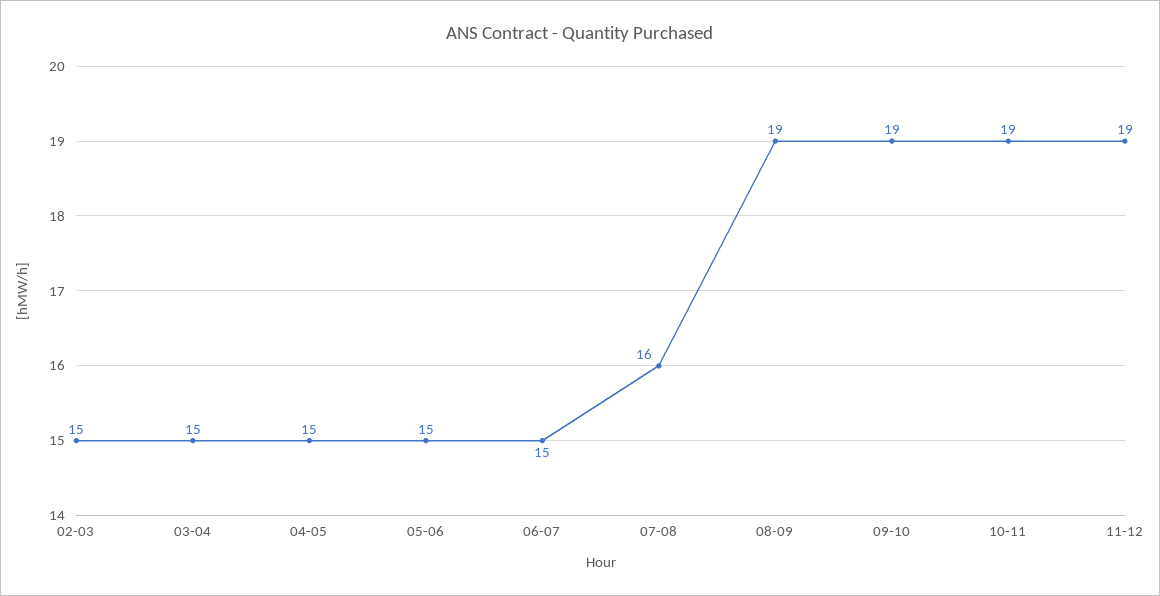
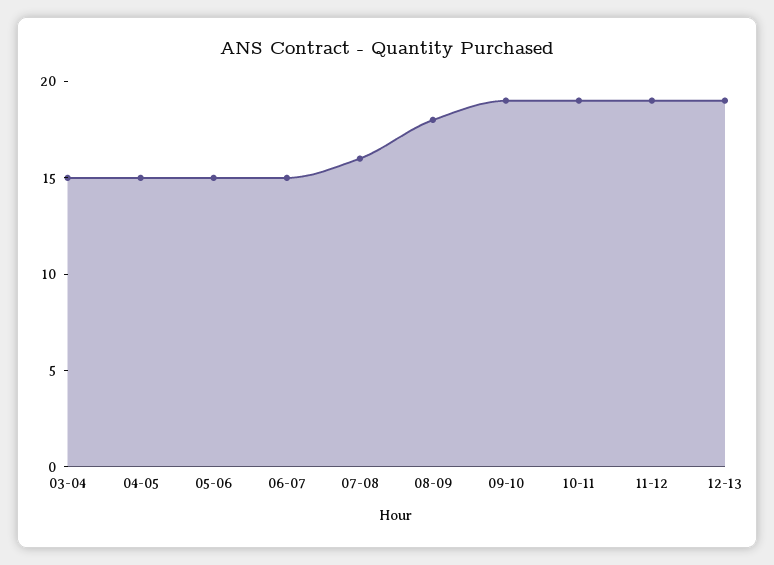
02-03: 15 -> none
08-09: 19 -> 18
12-13: none -> 19

